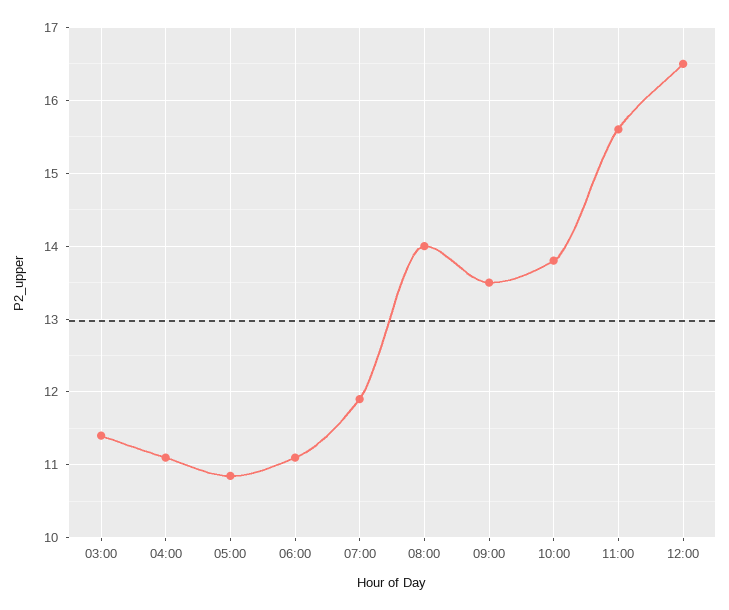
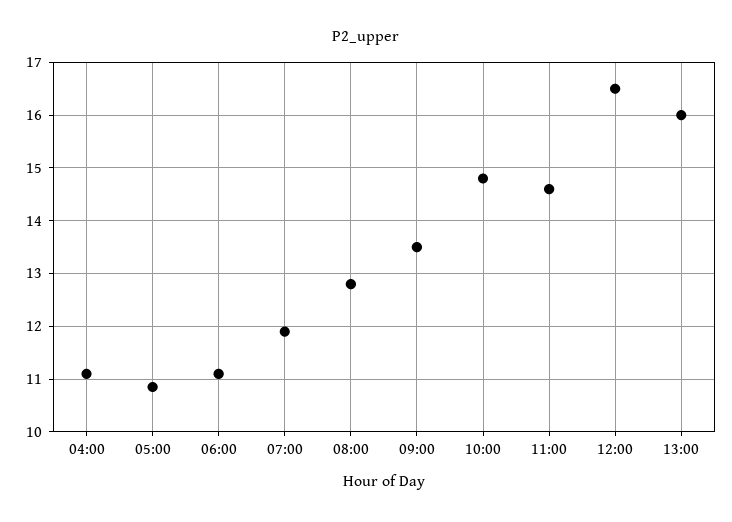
03:00: 11.4 -> none
08:00: 14 -> 12.8
10:00: 13.8 -> 14.8
11:00: 15.6 -> 14.6
13:00: none -> 16

